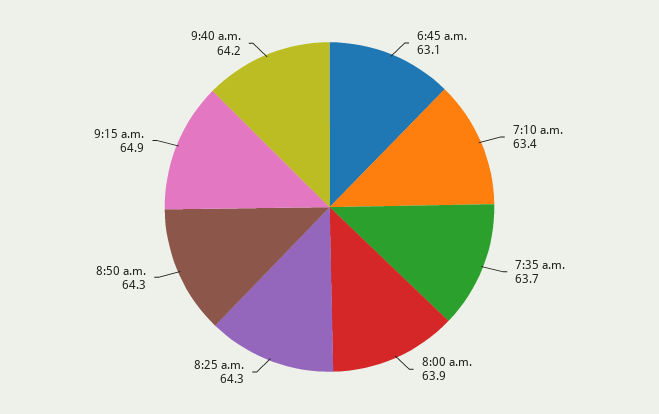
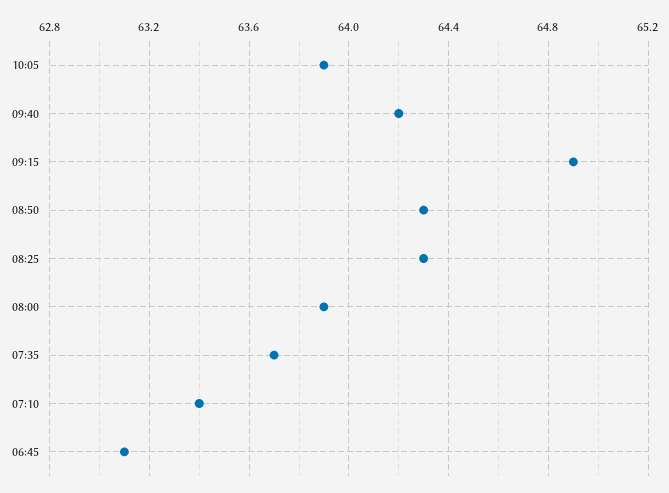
10:05: none -> 63.9

